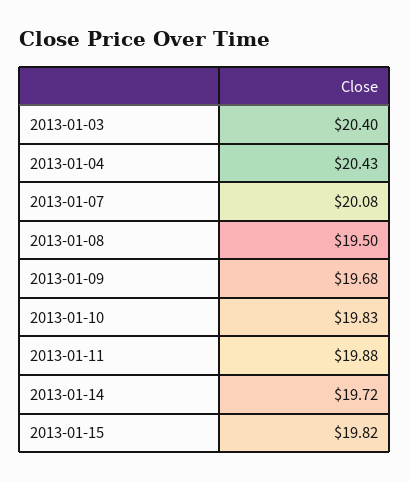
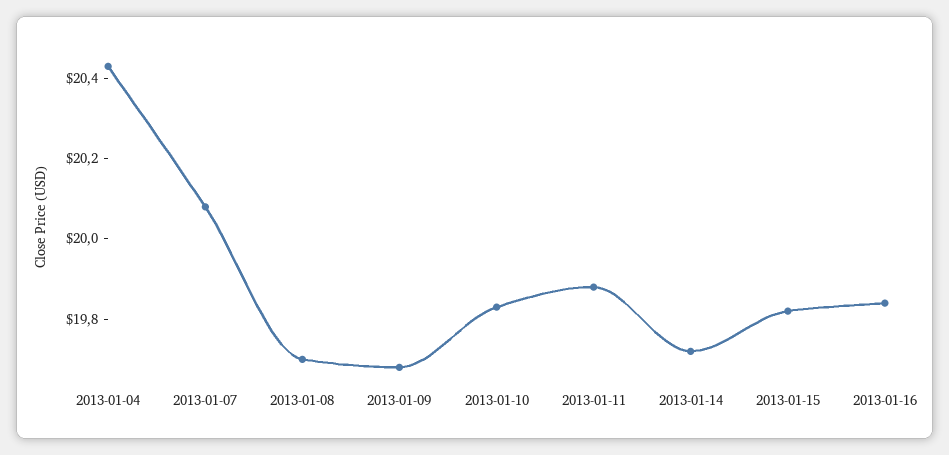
2013-01-03: 20.4 -> none
2013-01-08: 19.5 -> 19.7
2013-01-16: none -> 19.85

